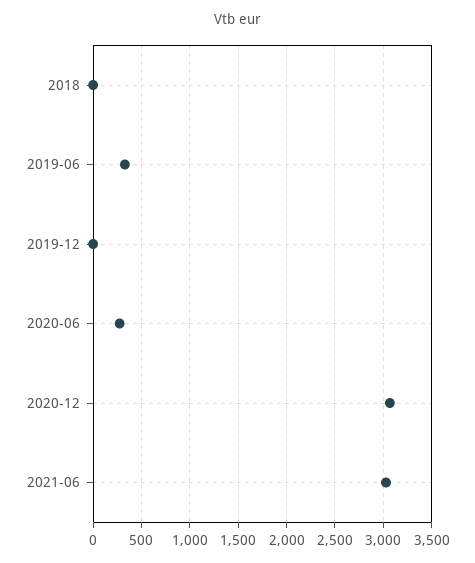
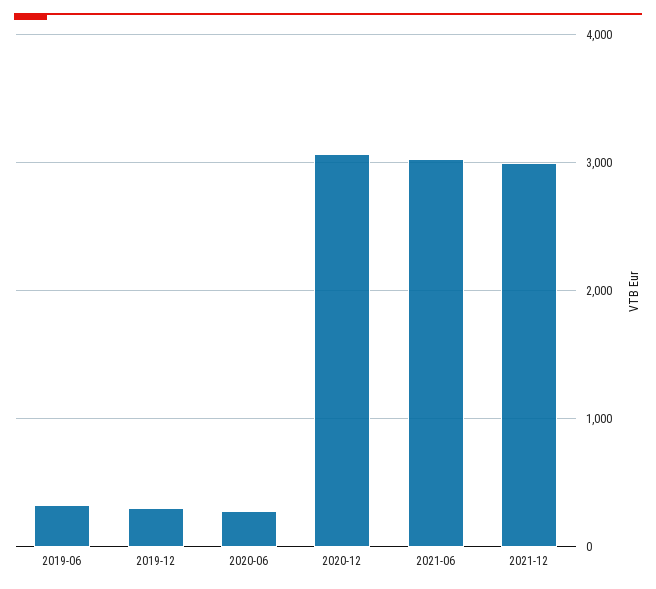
2018: 0 -> none
2019-12: 0 -> 300
2021-12: none -> 3000

